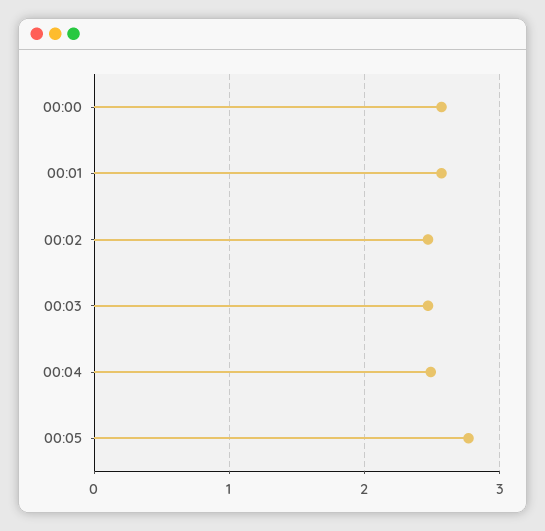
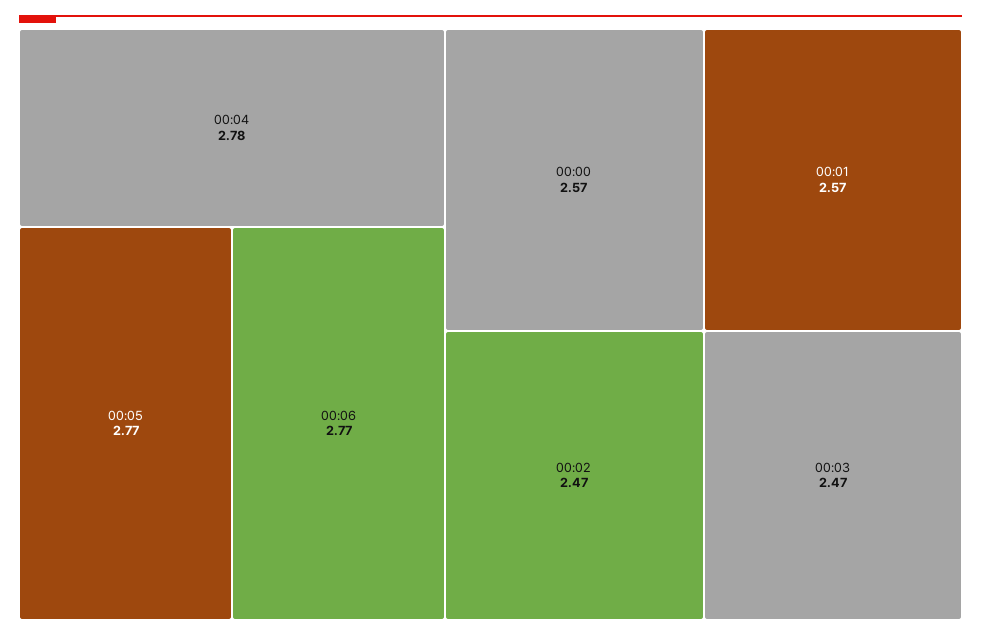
00:04: 2.5 -> 2.78
00:06: none -> 2.77

